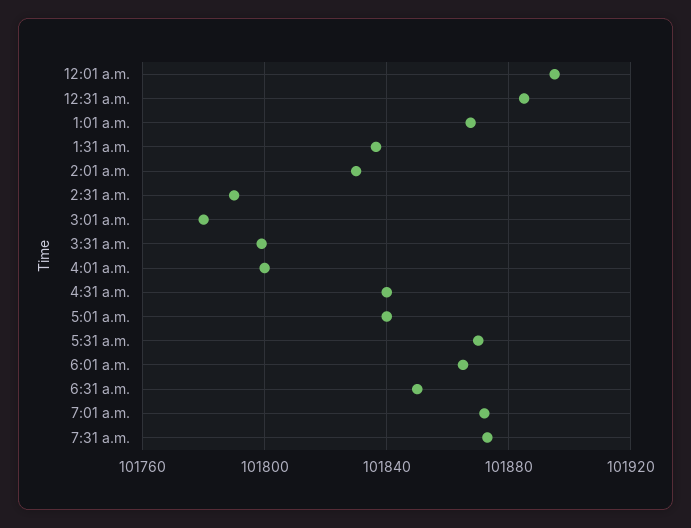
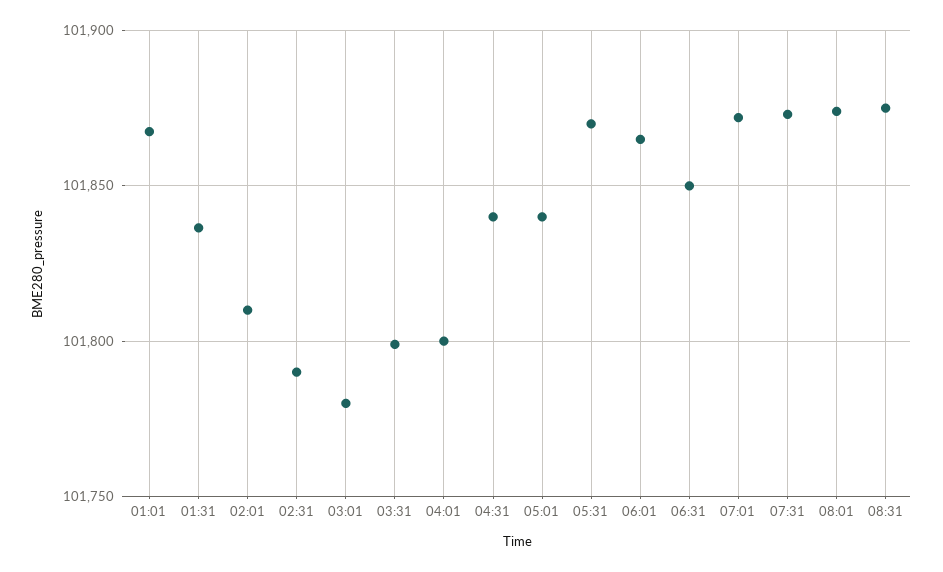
12:01 a.m.: 101895 -> none
12:31 a.m.: 101885 -> none
2:01 a.m.: 101830 -> 101810
08:01: none -> 101875
08:31: none -> 101875

